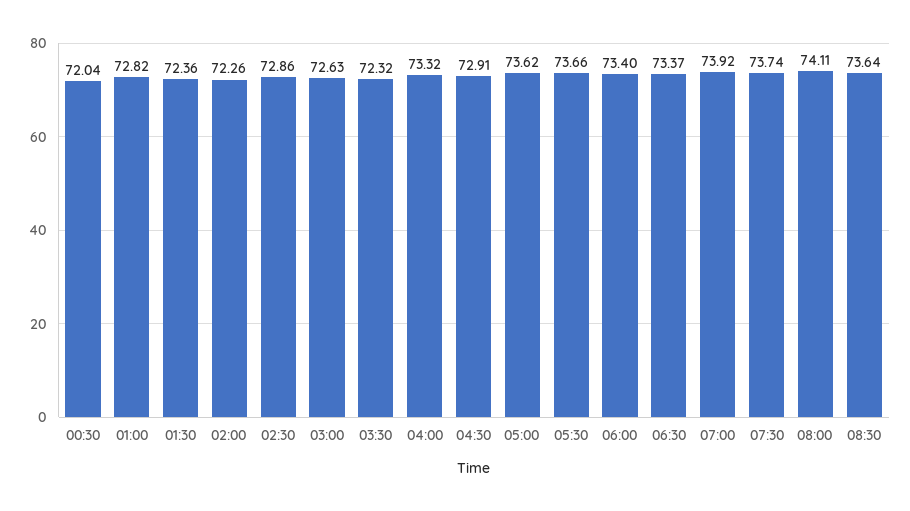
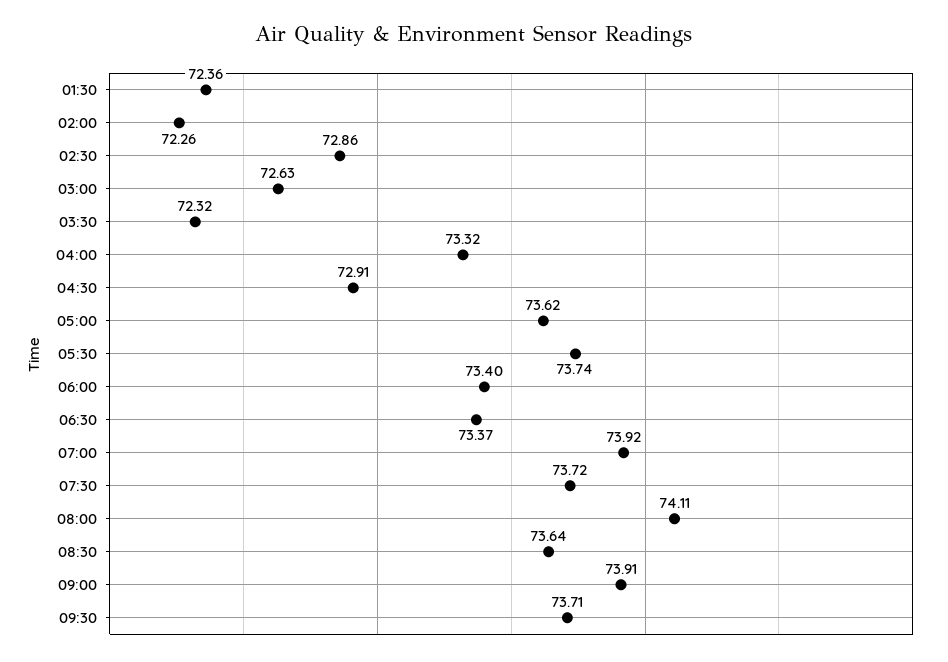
00:30: 72.04 -> none
01:00: 72.82 -> none
05:30: 73.66 -> 73.74
07:30: 73.74 -> 73.72
09:00: none -> 73.91
09:30: none -> 73.71

